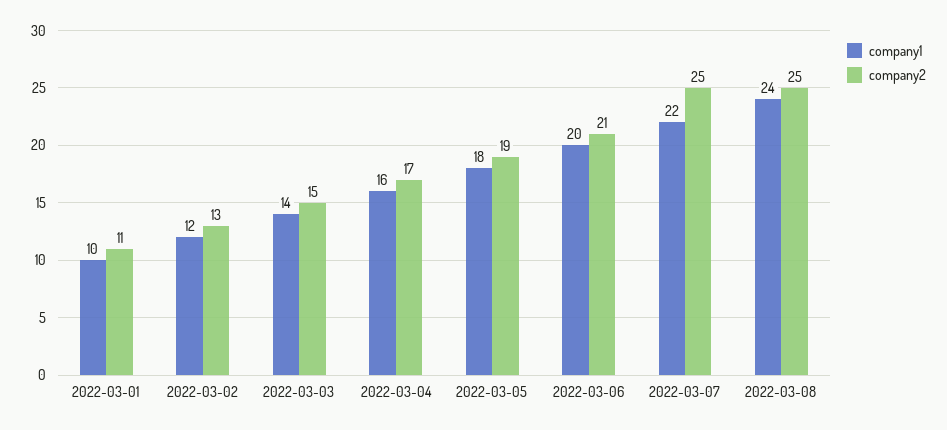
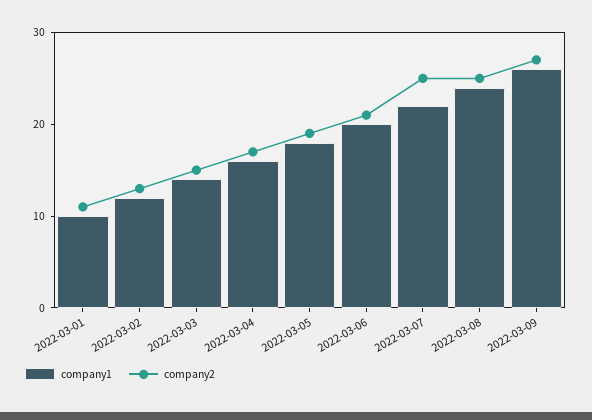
company1, 2022-03-09: none -> 26
company2, 2022-03-09: none -> 27

